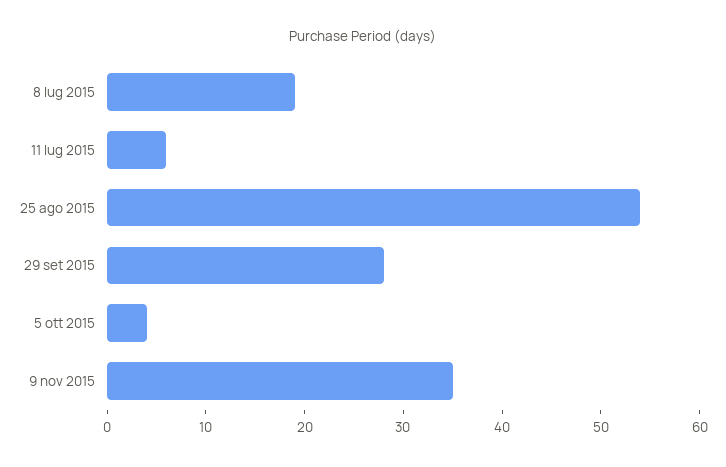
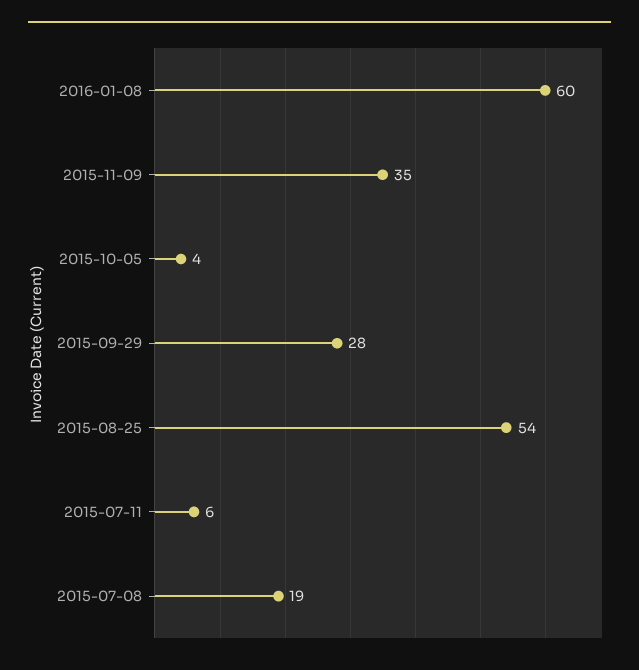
2016-01-08: none -> 60

